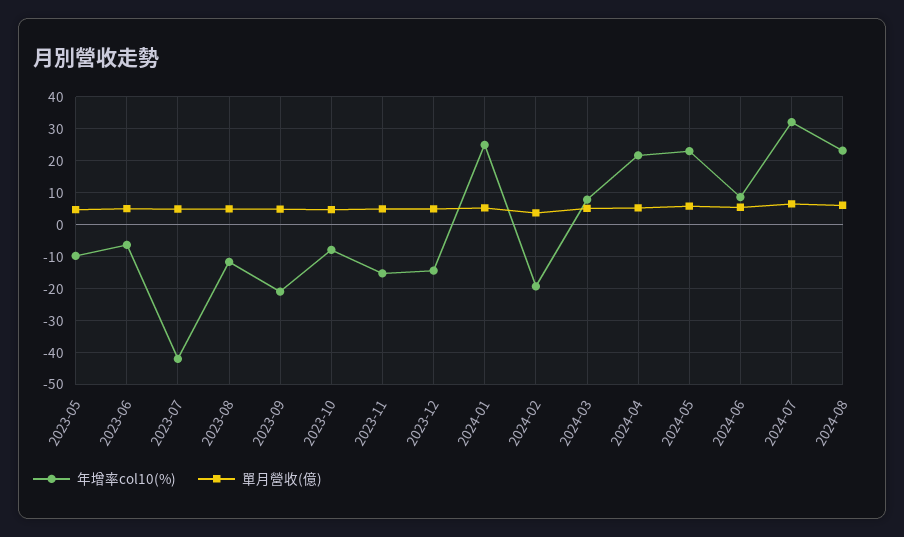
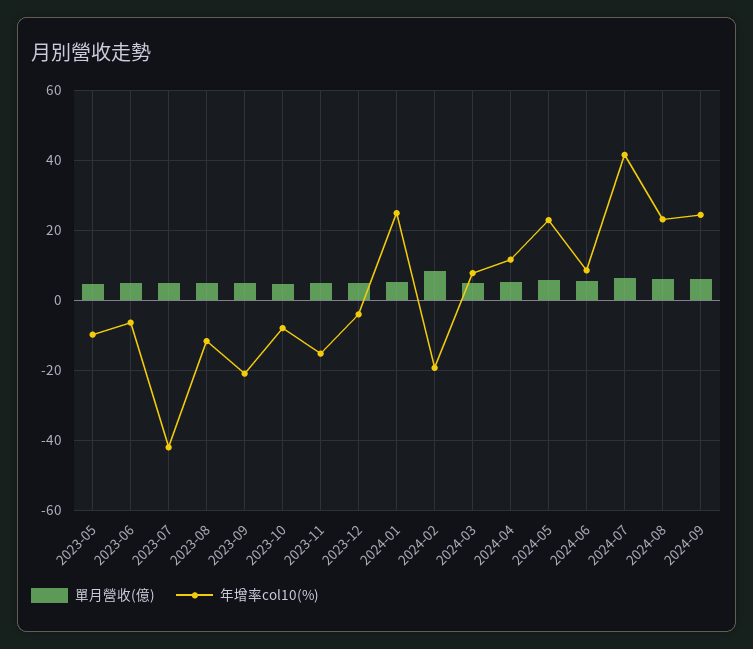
年增率col10(%), 2023-12: -14 -> -4
單月營收(億), 2024-02: 4 -> 8
年增率col10(%), 2024-04: 22 -> 12
年增率col10(%), 2024-07: 32 -> 42
單月營收(億), 2024-09: none -> 6
年增率col10(%), 2024-09: none -> 24

